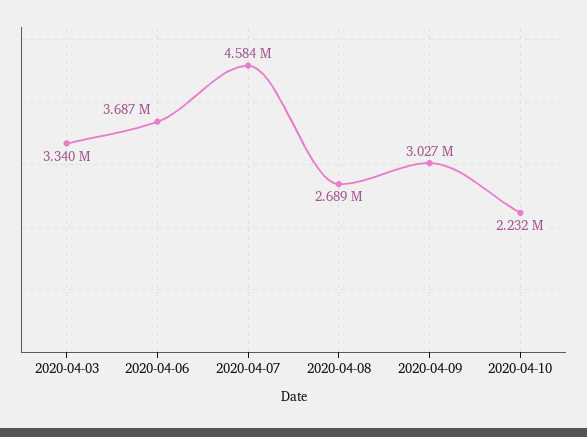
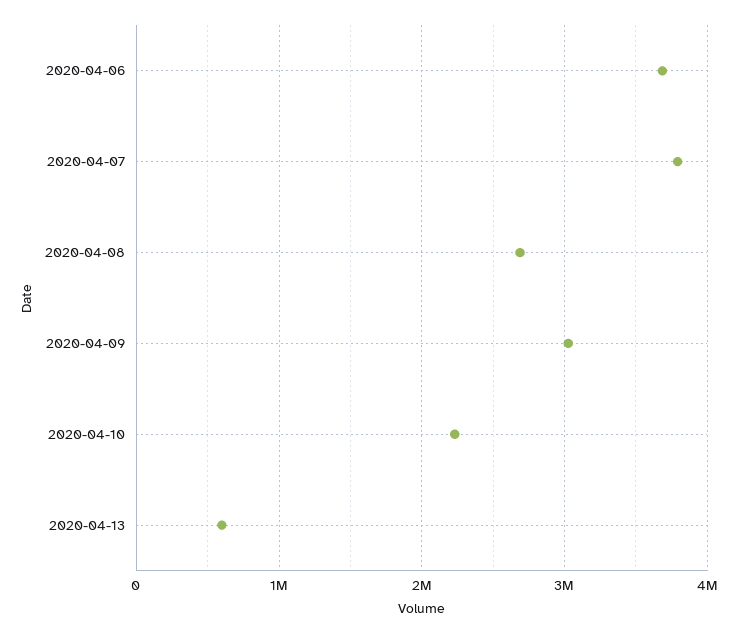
2020-04-03: 3340000 -> none
2020-04-07: 4584000 -> 3800000
2020-04-13: none -> 600000

